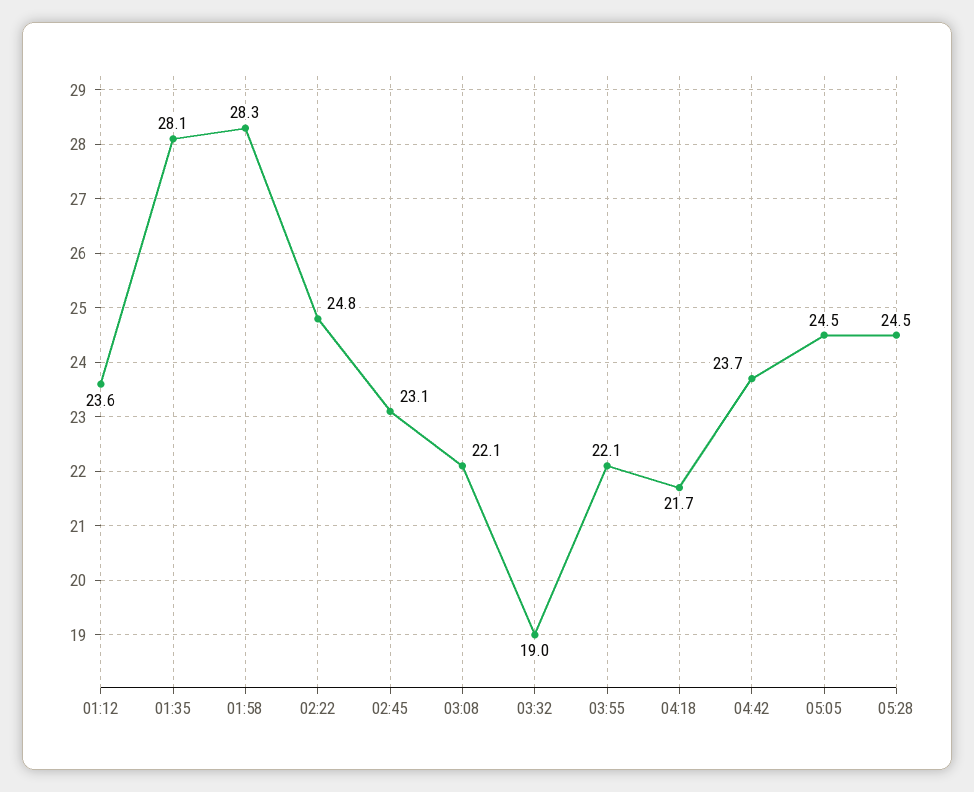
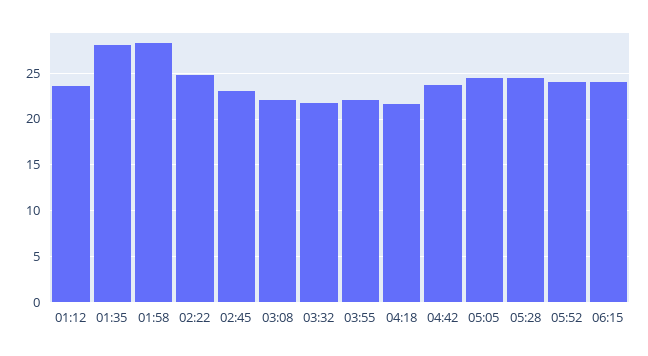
03:32: 19 -> 22
05:52: none -> 24
06:15: none -> 24

